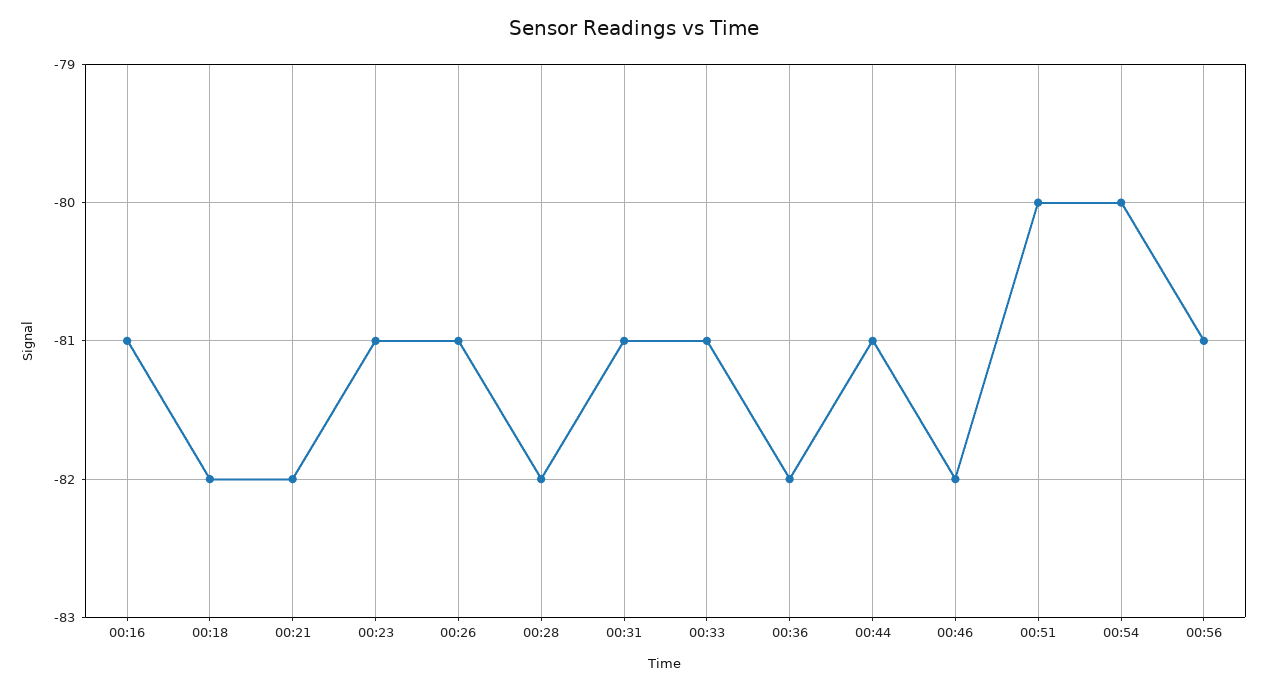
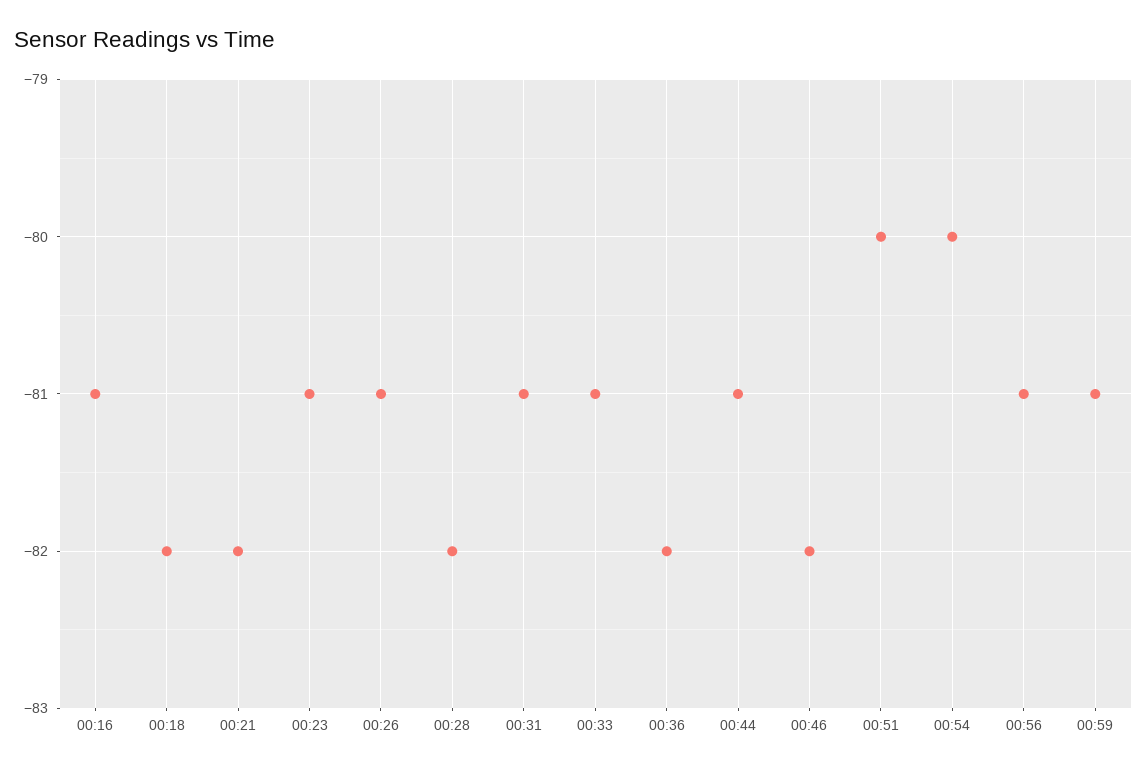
00:59: none -> -81

